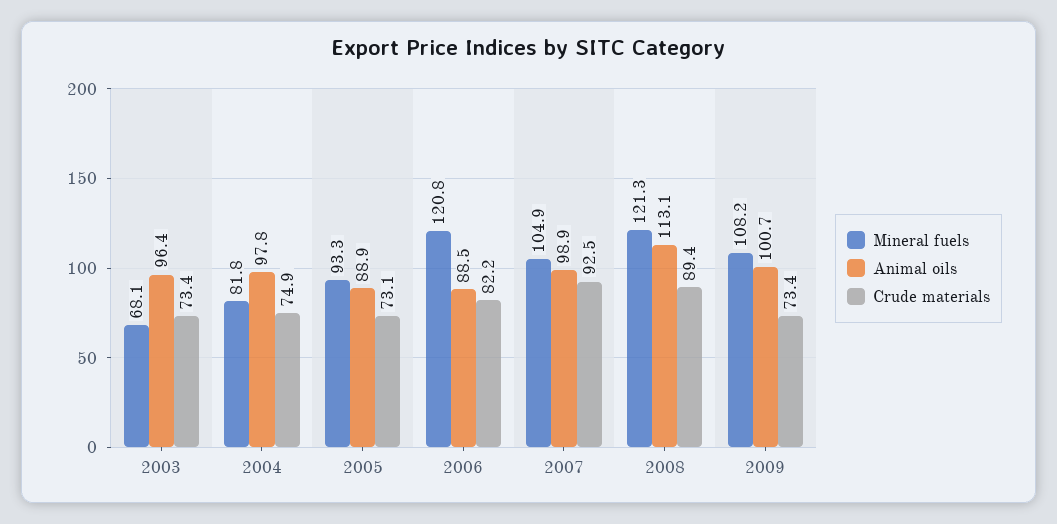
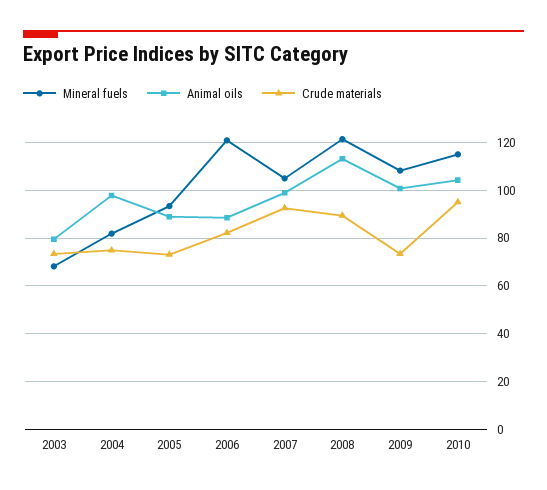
Animal oils, 2003: 96.4 -> 80
Mineral fuels, 2010: none -> 115
Animal oils, 2010: none -> 105
Crude materials, 2010: none -> 95

